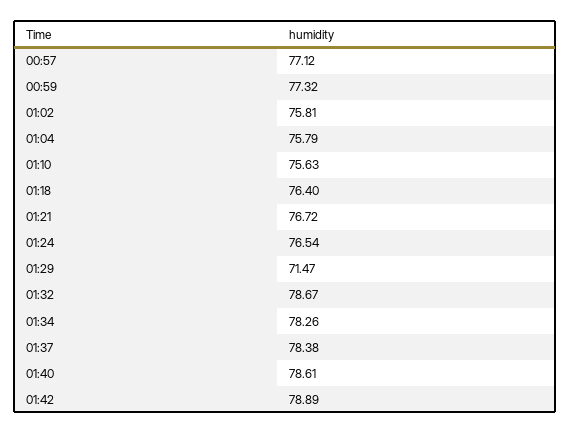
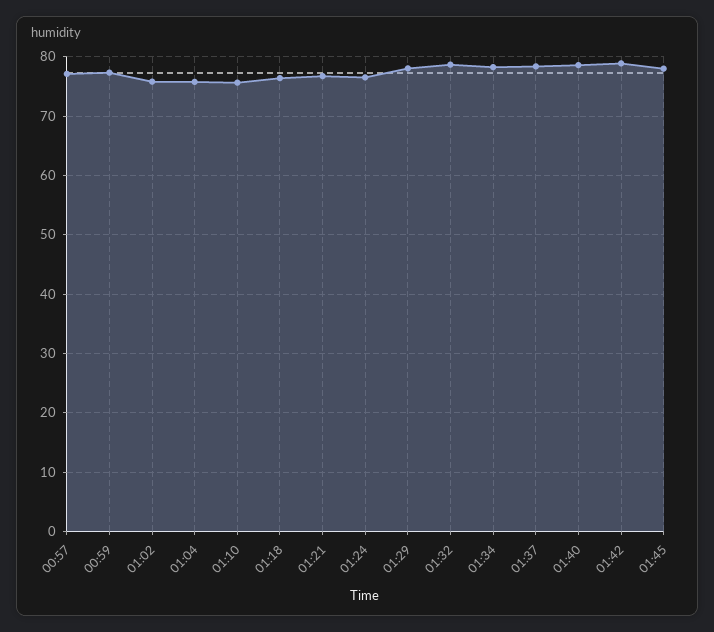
01:29: 71.47 -> 78
01:45: none -> 78

